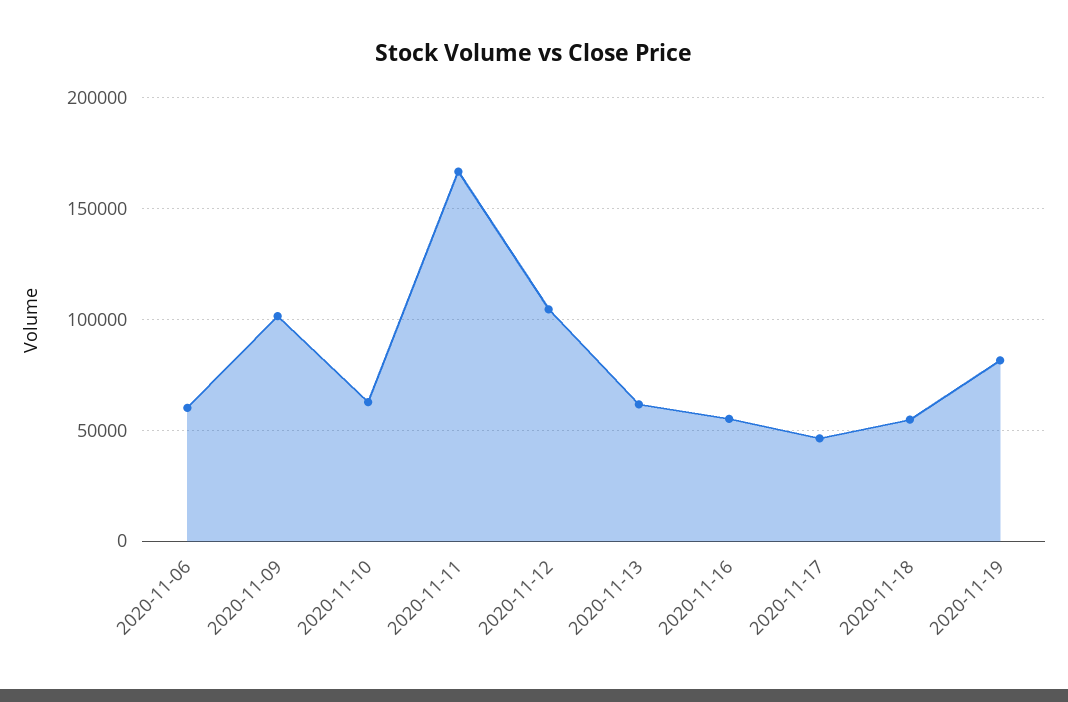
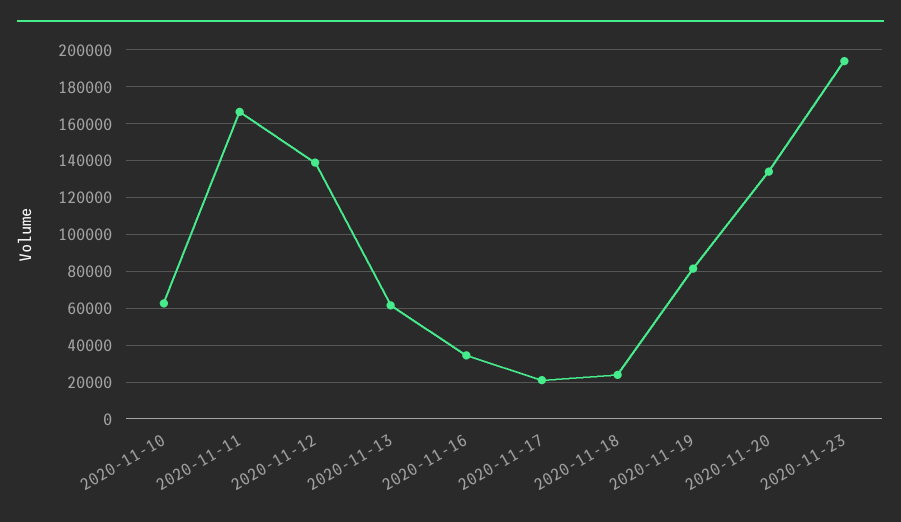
2020-11-06: 60000 -> none
2020-11-09: 100000 -> none
2020-11-12: 105000 -> 140000
2020-11-16: 55000 -> 35000
2020-11-17: 45000 -> 20000
2020-11-18: 55000 -> 25000
2020-11-20: none -> 135000
2020-11-23: none -> 195000

